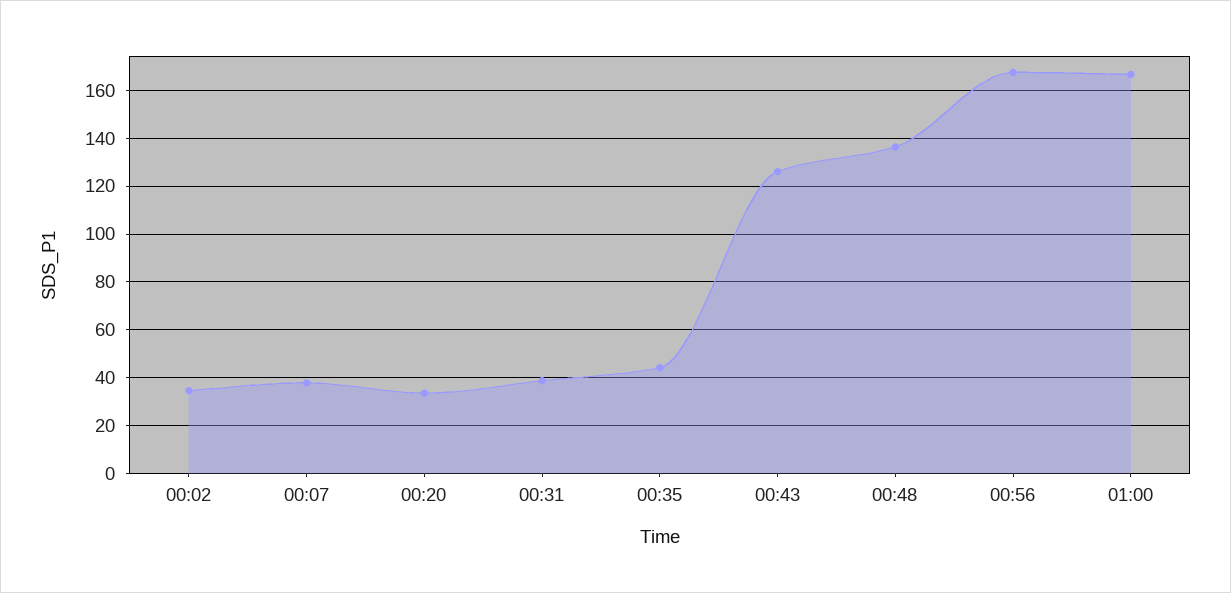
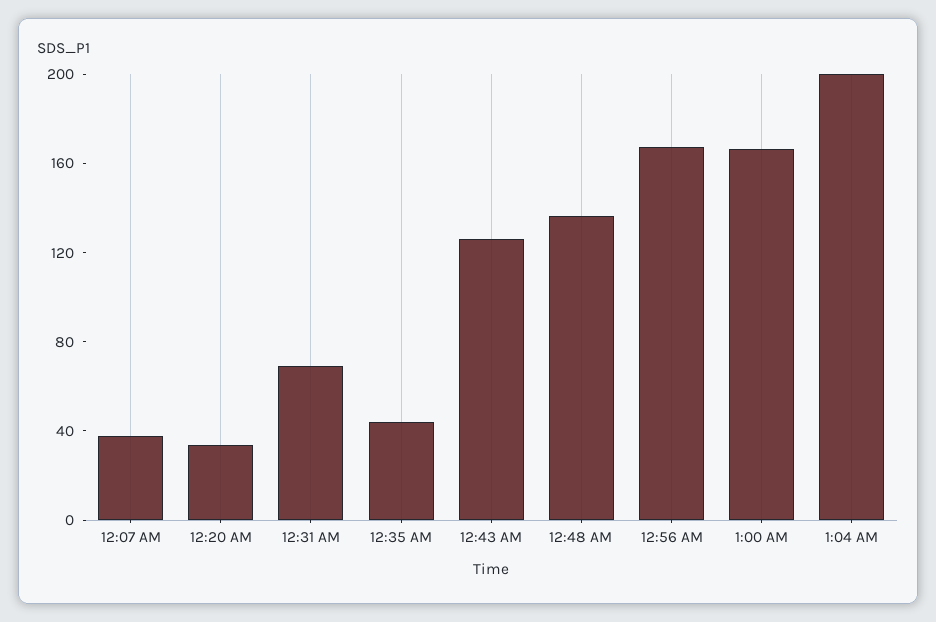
00:02: 35 -> none
00:31: 40 -> 70
1:04 AM: none -> 200

